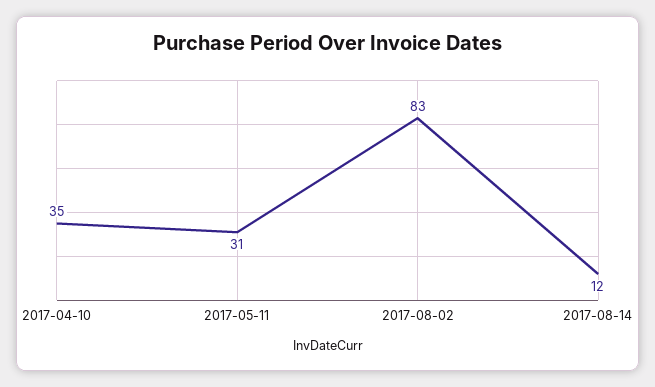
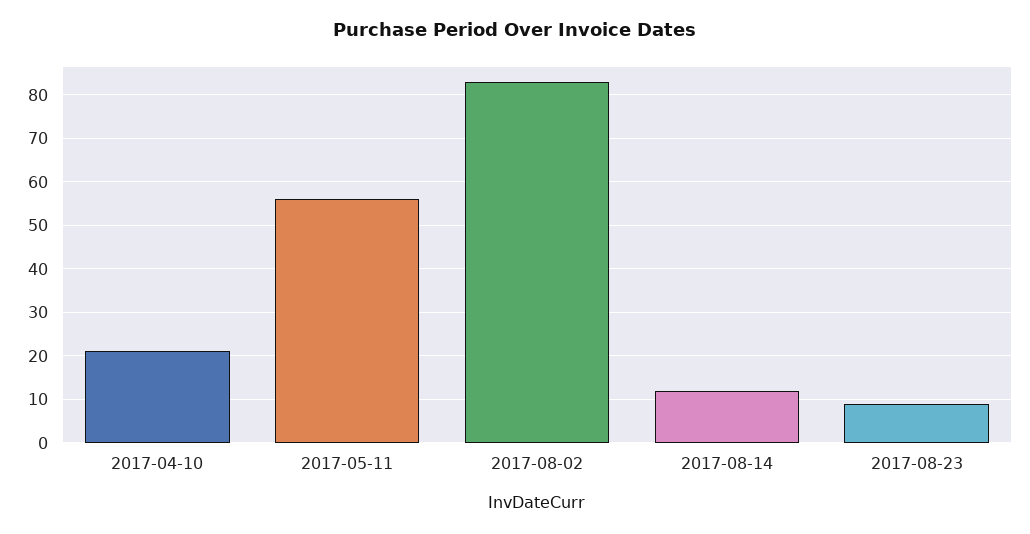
2017-04-10: 35 -> 20
2017-05-11: 31 -> 55
2017-08-23: none -> 10

